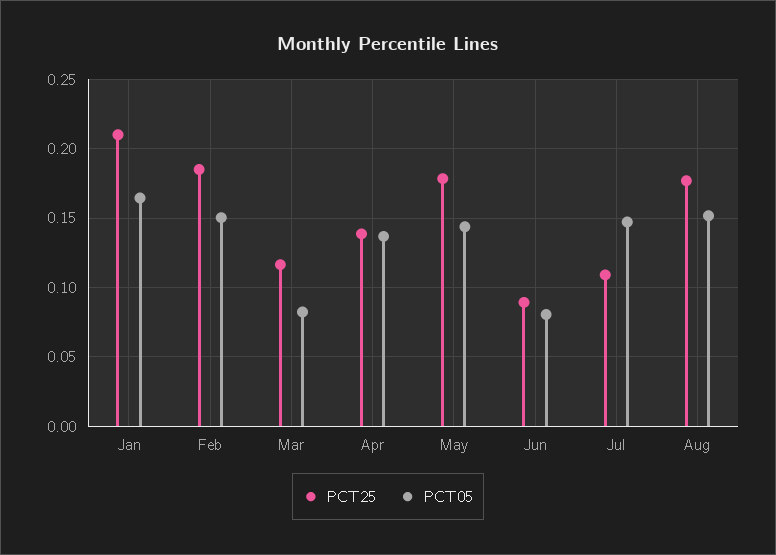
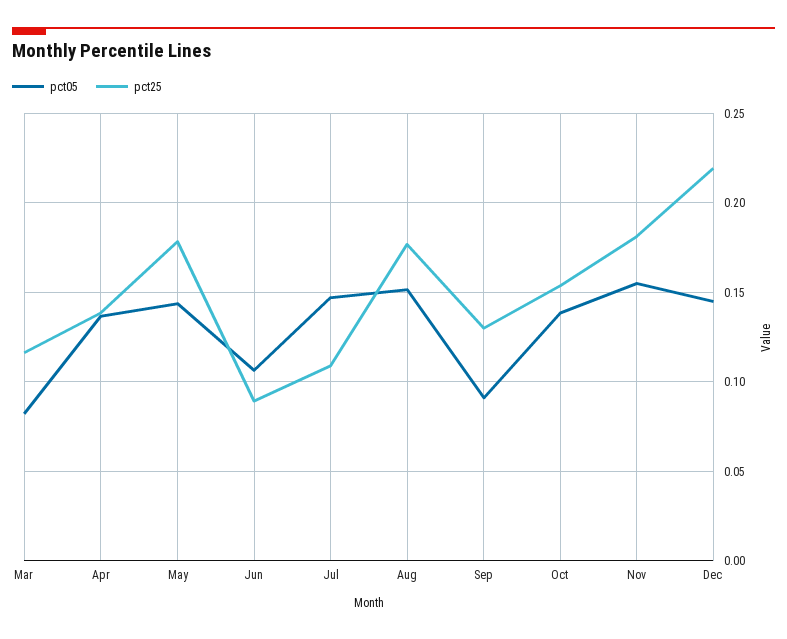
PCT25, Jan: 0.21 -> none
PCT05, Jan: 0.165 -> none
PCT25, Feb: 0.185 -> none
PCT05, Feb: 0.15 -> none
PCT05, Jun: 0.08 -> 0.105
PCT05, Sep: none -> 0.09
PCT25, Sep: none -> 0.13
PCT05, Oct: none -> 0.14
PCT25, Oct: none -> 0.155
PCT05, Nov: none -> 0.155
PCT25, Nov: none -> 0.18
PCT05, Dec: none -> 0.145
PCT25, Dec: none -> 0.22

